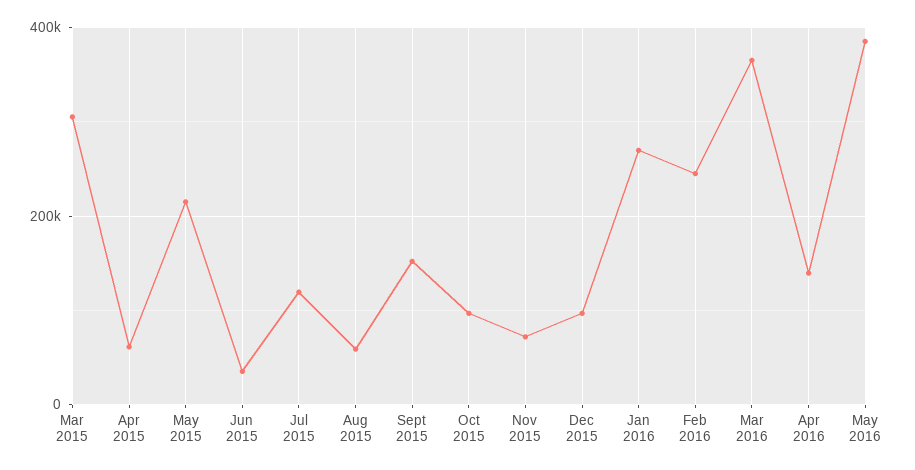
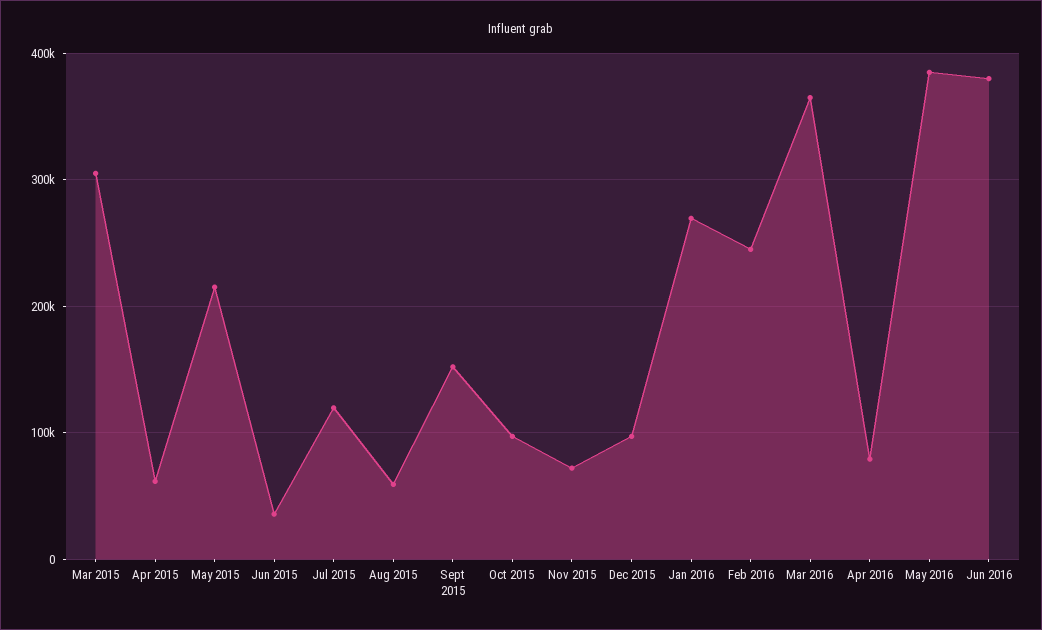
Apr 2016: 140000 -> 80000
Jun 2016: none -> 380000

